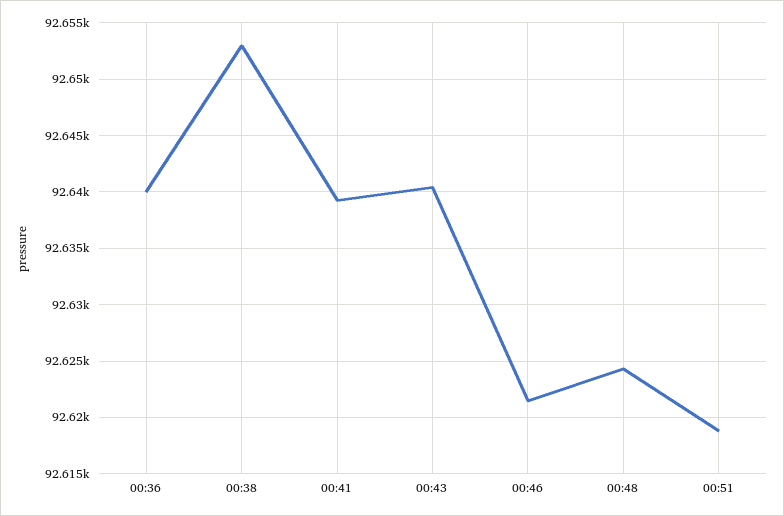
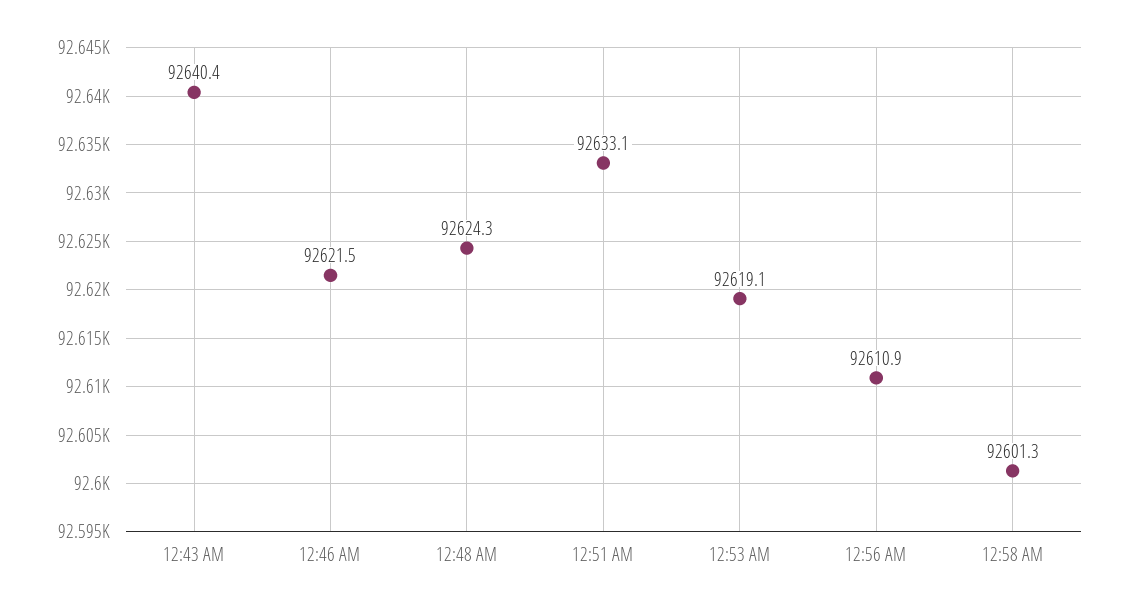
00:36: 92640 -> none
00:38: 92653 -> none
00:41: 92639 -> none
00:51: 92619 -> 92633.1
12:53 AM: none -> 92619.1
12:56 AM: none -> 92610.9
12:58 AM: none -> 92601.3

